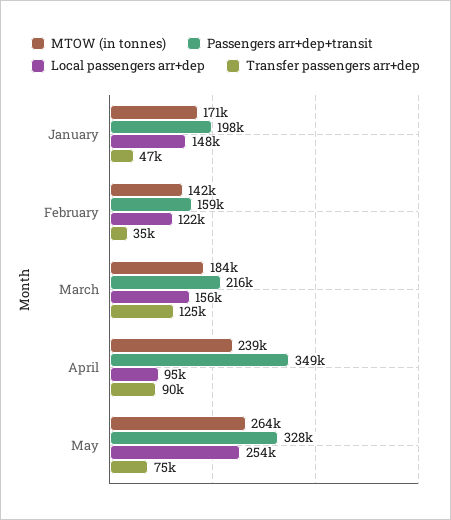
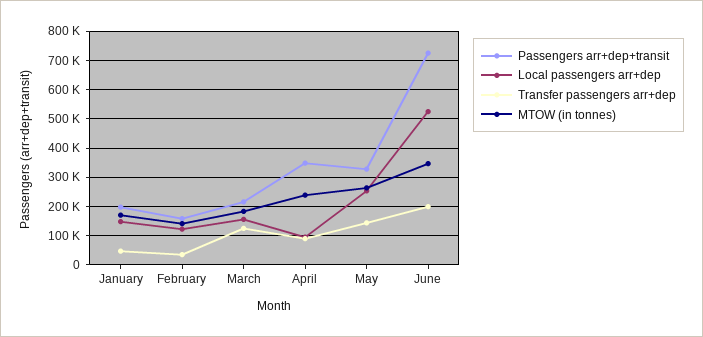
Transfer passengers arr+dep, May: 75000 -> 150000
Passengers arr+dep+transit, June: none -> 725000
Local passengers arr+dep, June: none -> 525000
Transfer passengers arr+dep, June: none -> 200000
MTOW (in tonnes), June: none -> 350000

